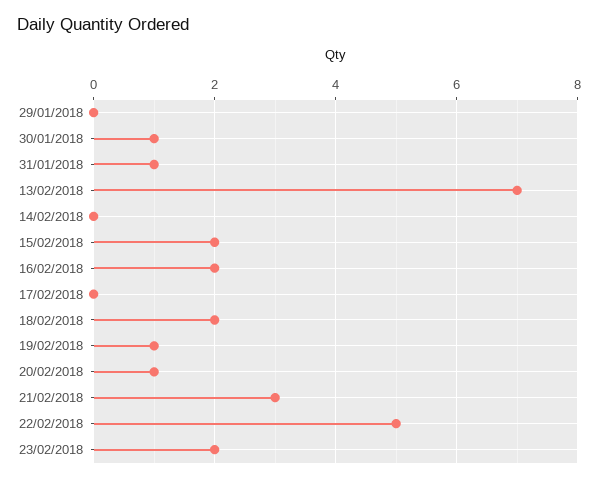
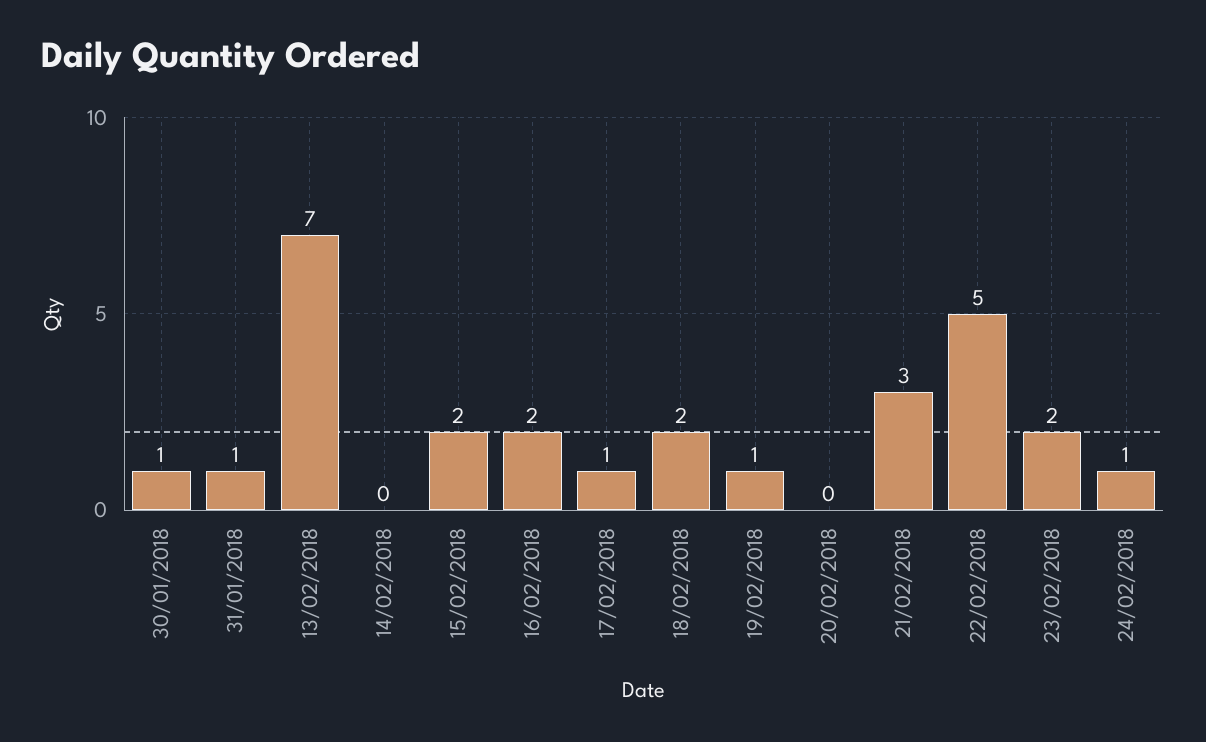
29/01/2018: 0 -> none
17/02/2018: 0 -> 1
20/02/2018: 1 -> 0
24/02/2018: none -> 1

